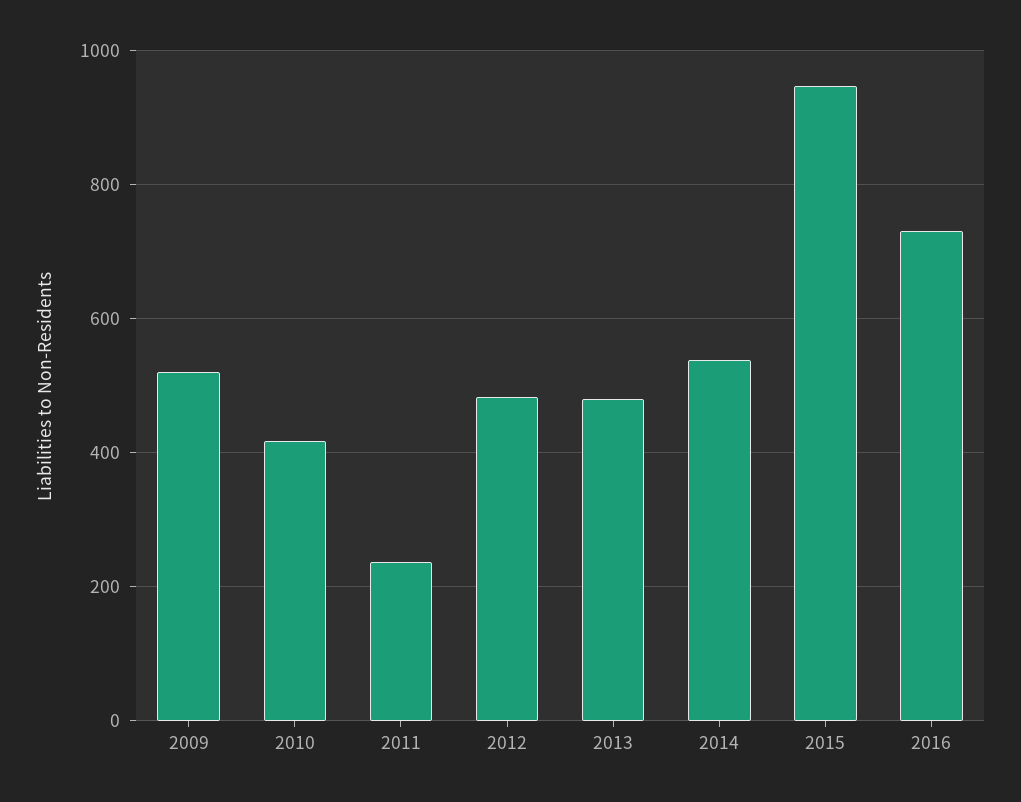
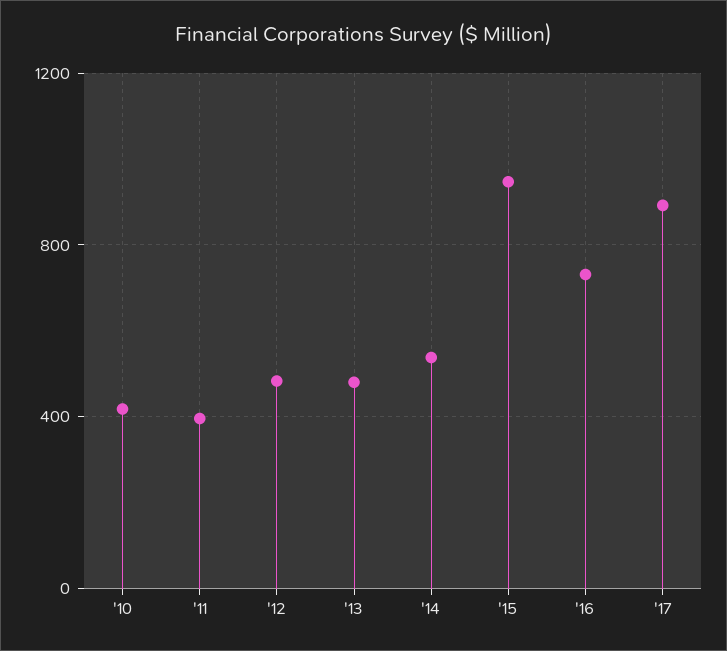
2009: 520 -> none
2011: 240 -> 400
'17: none -> 900

